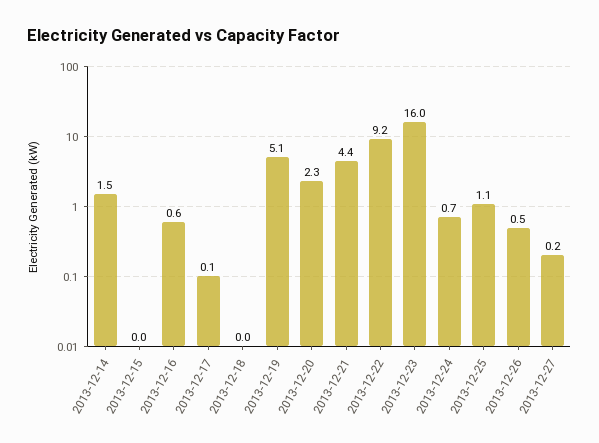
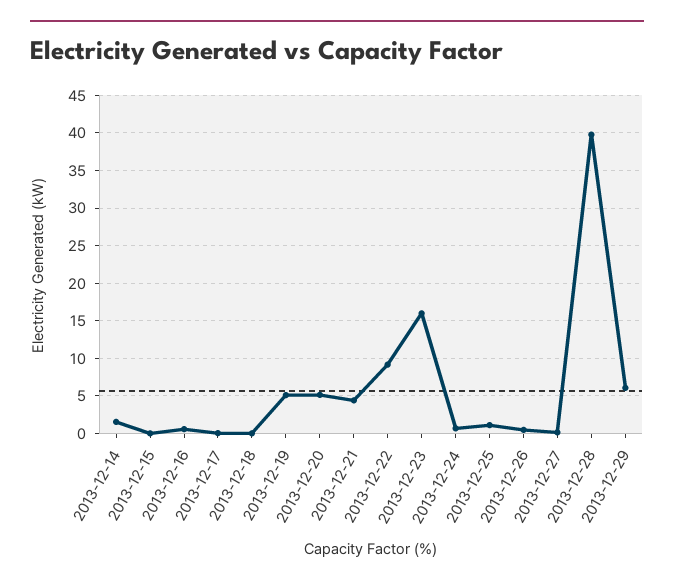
2013-12-20: 2.3 -> 5
2013-12-28: none -> 40
2013-12-29: none -> 6

